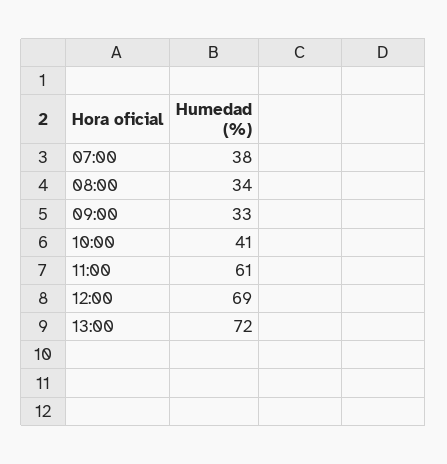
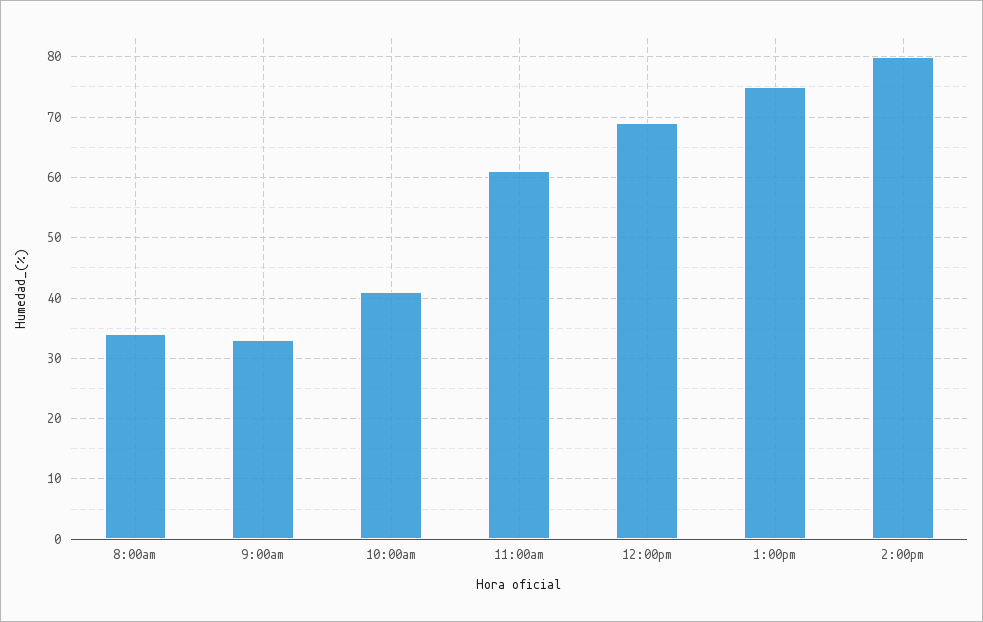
07:00: 38 -> none
13:00: 72 -> 75
2:00pm: none -> 80

